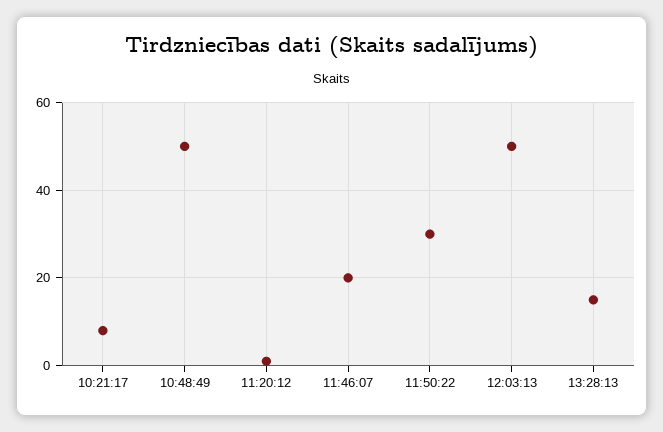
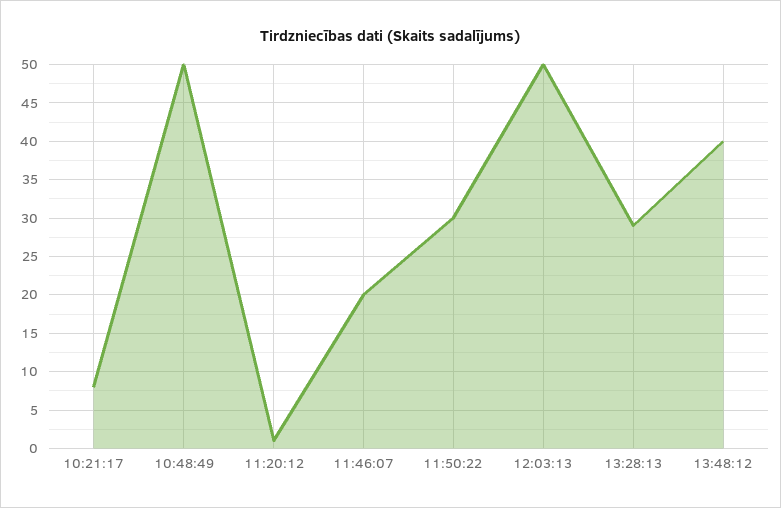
13:28:13: 15 -> 29
13:48:12: none -> 40

